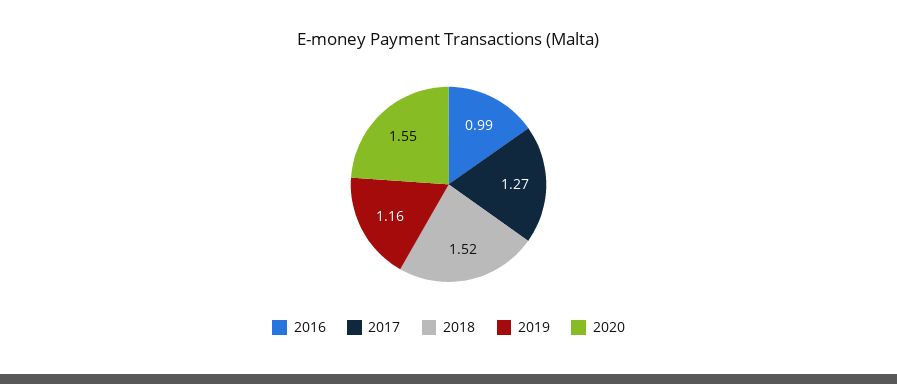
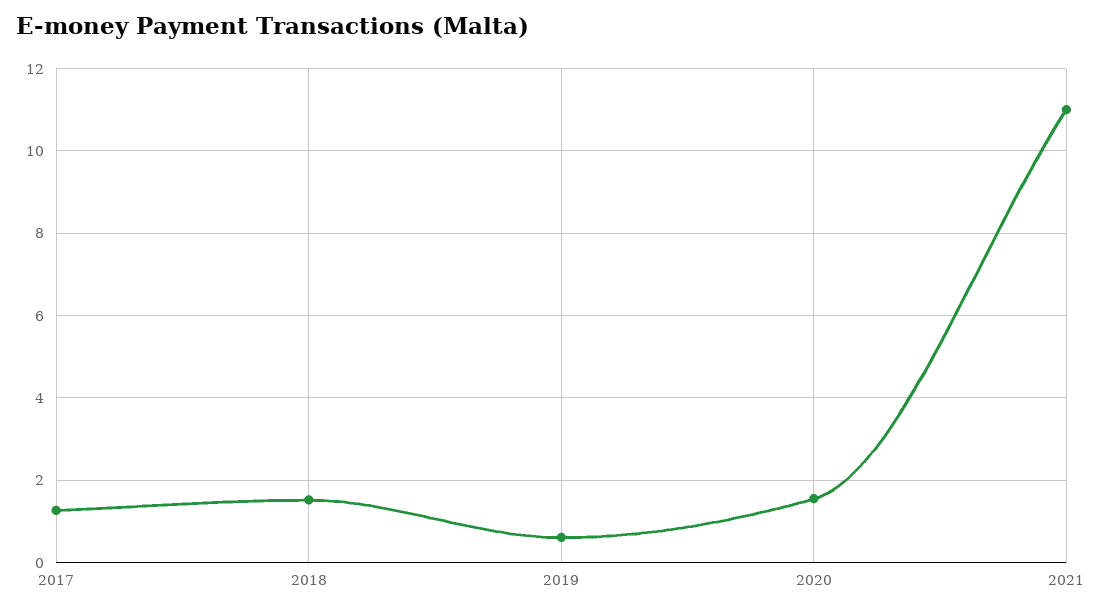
2016: 0.99 -> none
2019: 1.16 -> 0.6
2021: none -> 11

